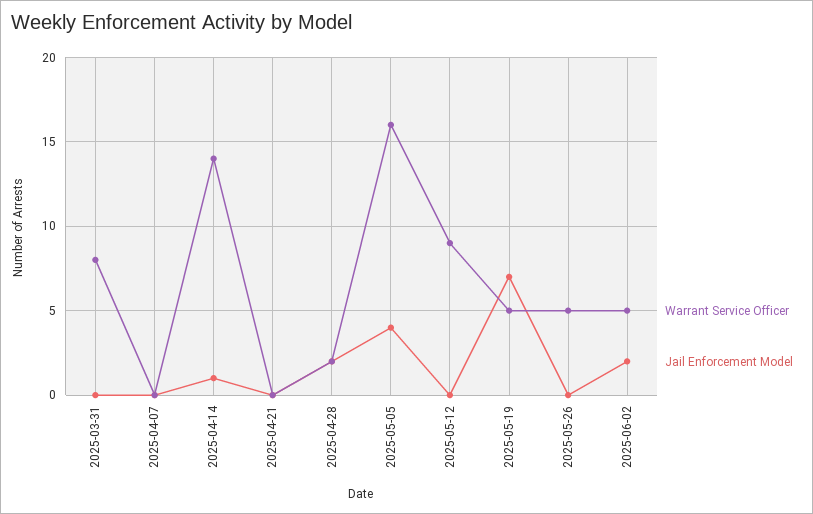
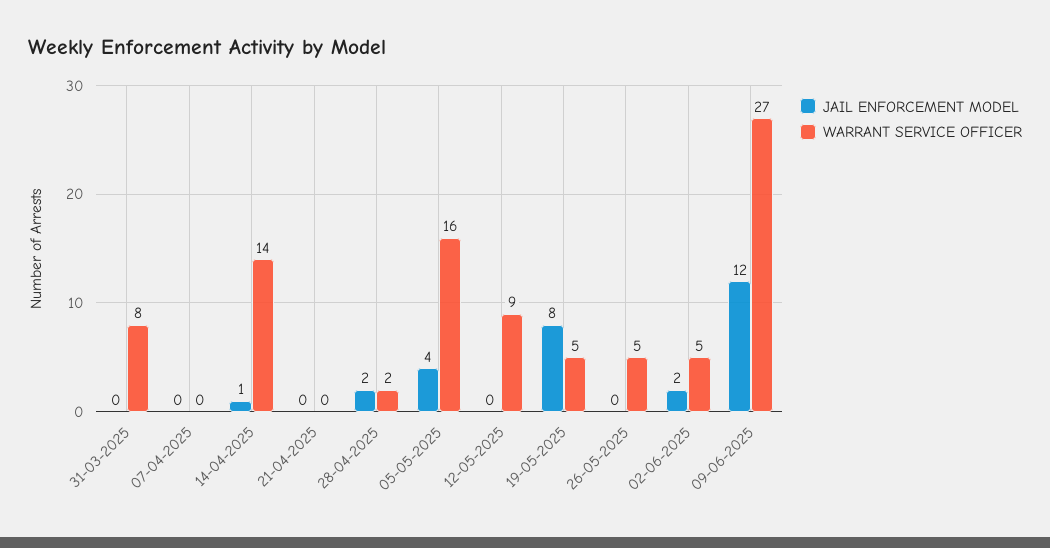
Jail Enforcement Model, 2025-05-19: 7 -> 8
Jail Enforcement Model, 09-06-2025: none -> 12
Warrant Service Officer, 09-06-2025: none -> 27

